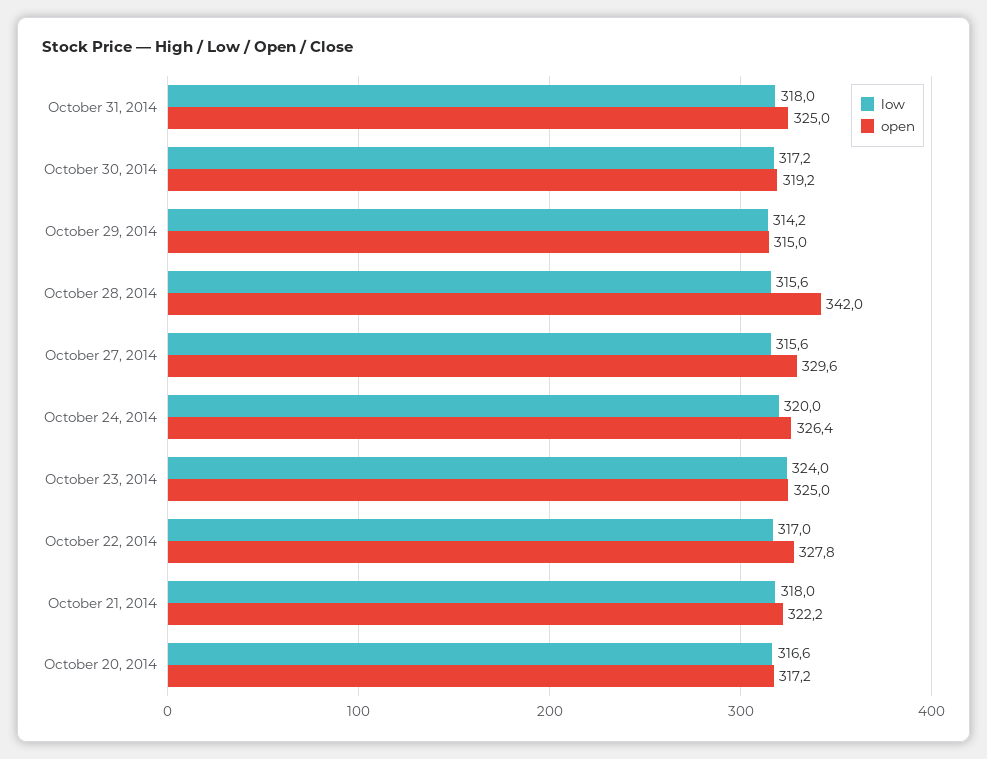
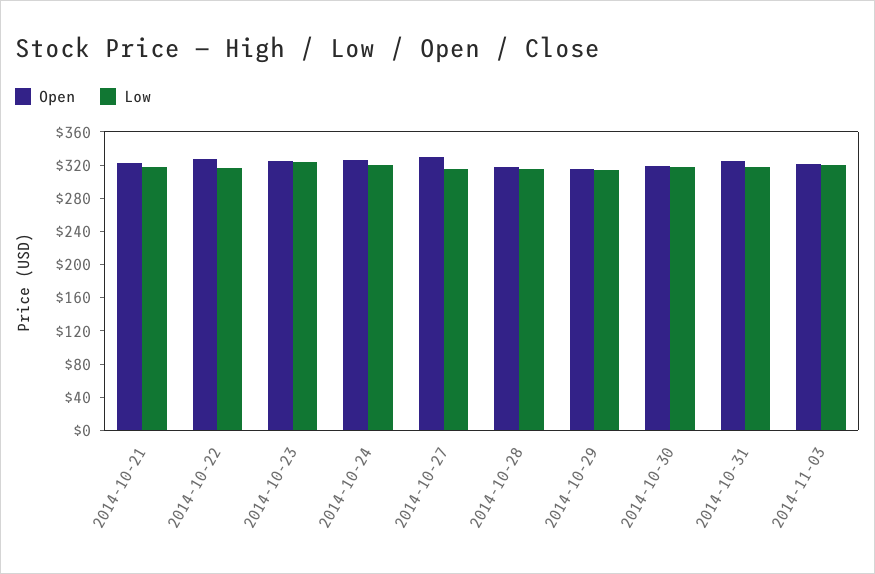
open, October 28, 2014: 342 -> 320
low, October 20, 2014: 316.6 -> none
open, October 20, 2014: 317.2 -> none
open, 2014-11-03: none -> 320
low, 2014-11-03: none -> 320

